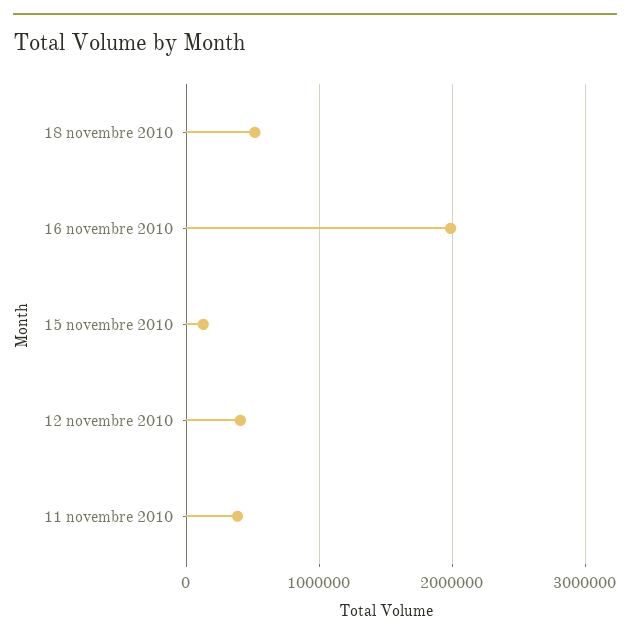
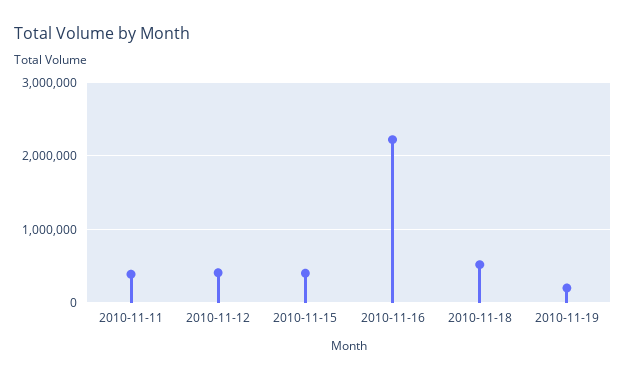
16 novembre 2010: 2000000 -> 2200000
15 novembre 2010: 100000 -> 400000
2010-11-19: none -> 200000

